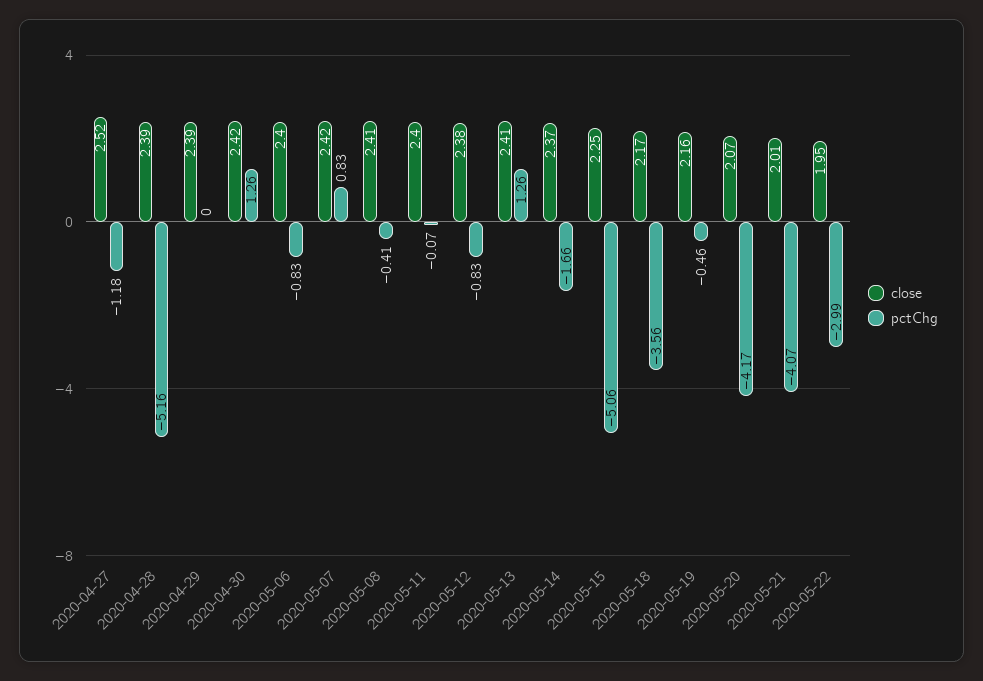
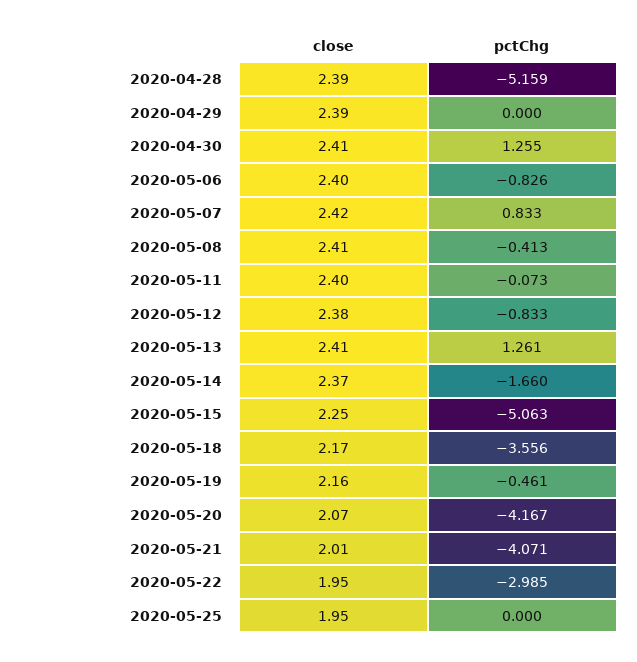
close, 2020-04-27: 2.52 -> none
pctChg, 2020-04-27: -1.18 -> none
close, 2020-04-30: 2.42 -> 2.41
close, 2020-05-25: none -> 1.95
pctChg, 2020-05-25: none -> 0

